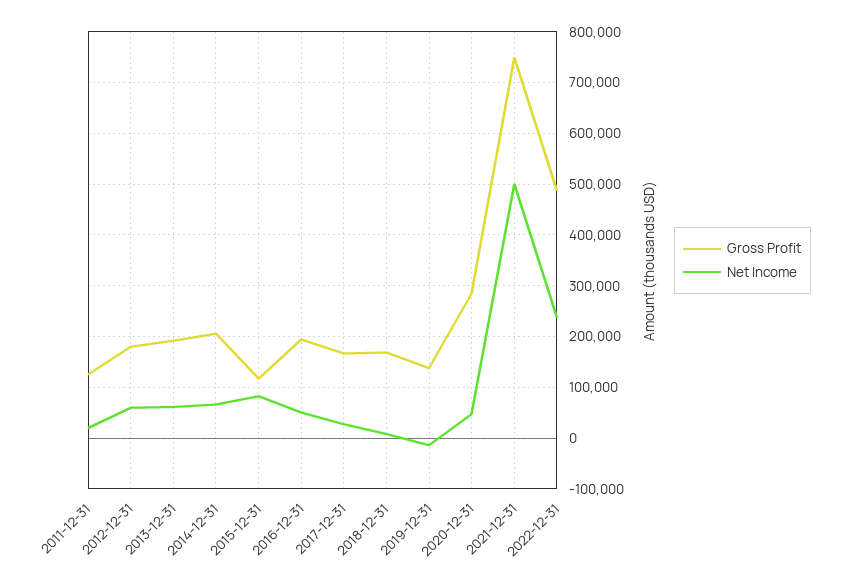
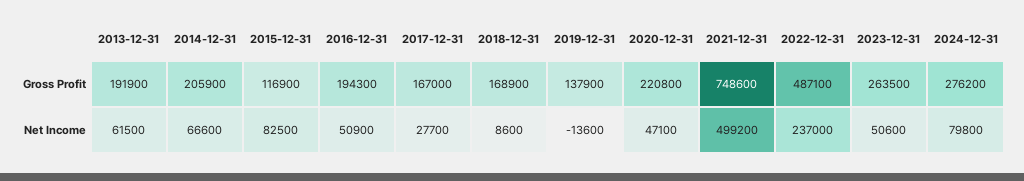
Gross Profit, 2011-12-31: 120000 -> none
Net Income, 2011-12-31: 20000 -> none
Gross Profit, 2012-12-31: 180000 -> none
Net Income, 2012-12-31: 60000 -> none
Gross Profit, 2020-12-31: 280000 -> 220800
Gross Profit, 2023-12-31: none -> 263500
Gross Profit, 2024-12-31: none -> 276200
Net Income, 2023-12-31: none -> 50600
Net Income, 2024-12-31: none -> 79800

